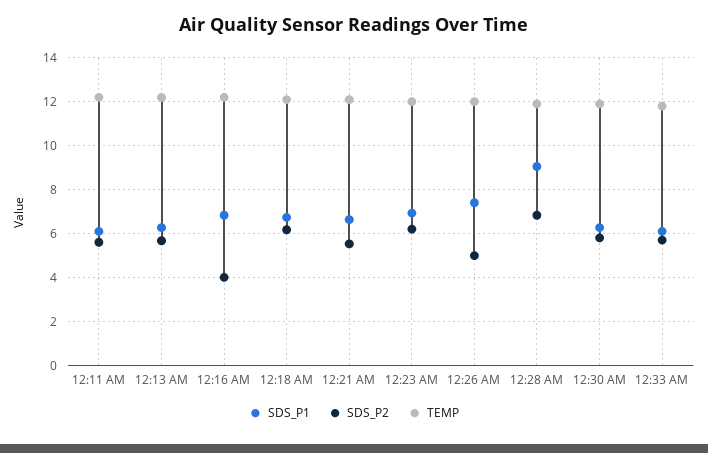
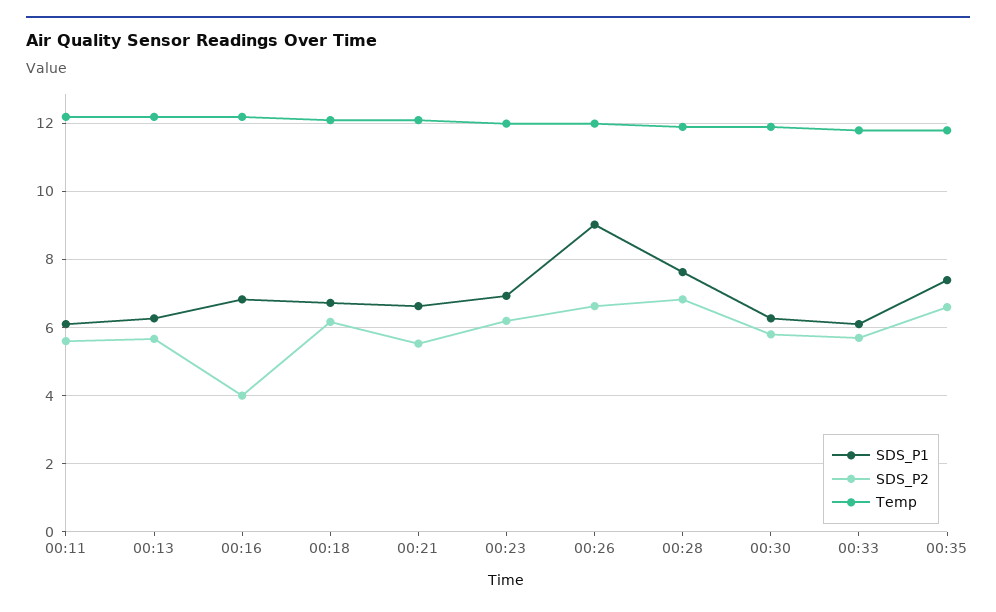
SDS_P1, 12:26 AM: 7.5 -> 9
SDS_P2, 12:26 AM: 5 -> 6.6
SDS_P1, 12:28 AM: 9 -> 7.6
SDS_P1, 00:35: none -> 7.4
SDS_P2, 00:35: none -> 6.6
TEMP, 00:35: none -> 11.8

